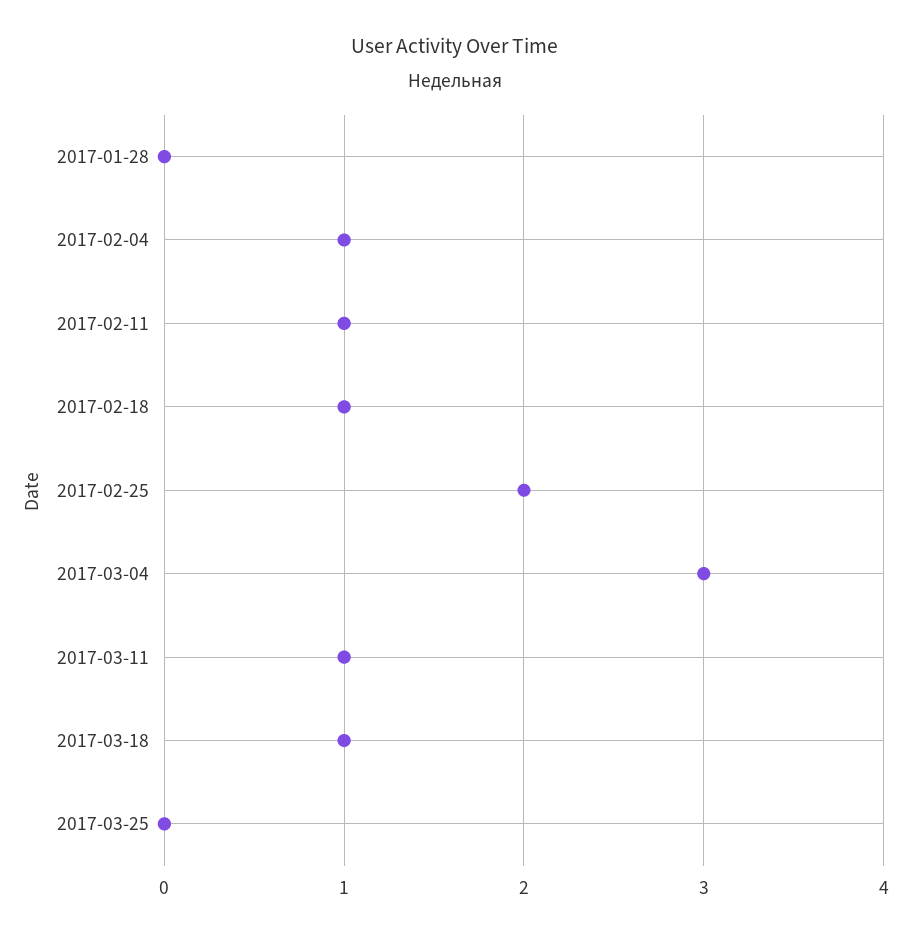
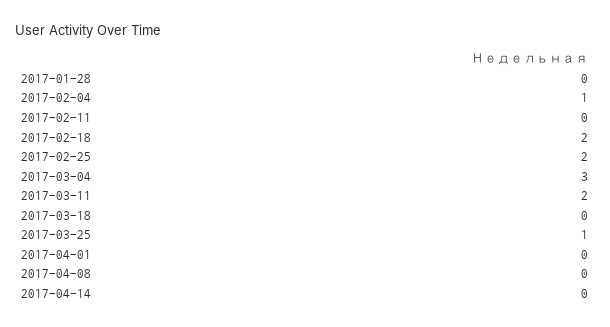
2017-02-11: 1 -> 0
2017-02-18: 1 -> 2
2017-03-11: 1 -> 2
2017-03-18: 1 -> 0
2017-03-25: 0 -> 1
2017-04-01: none -> 0
2017-04-08: none -> 0
2017-04-14: none -> 0

